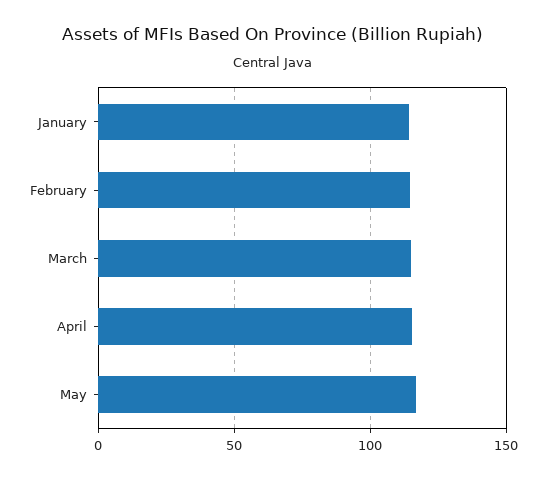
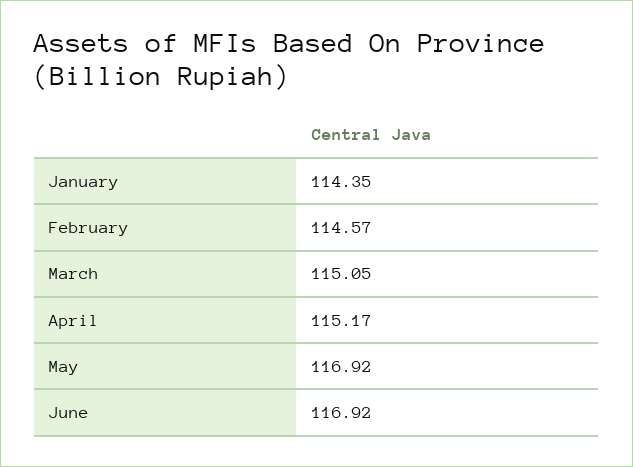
June: none -> 116.92

